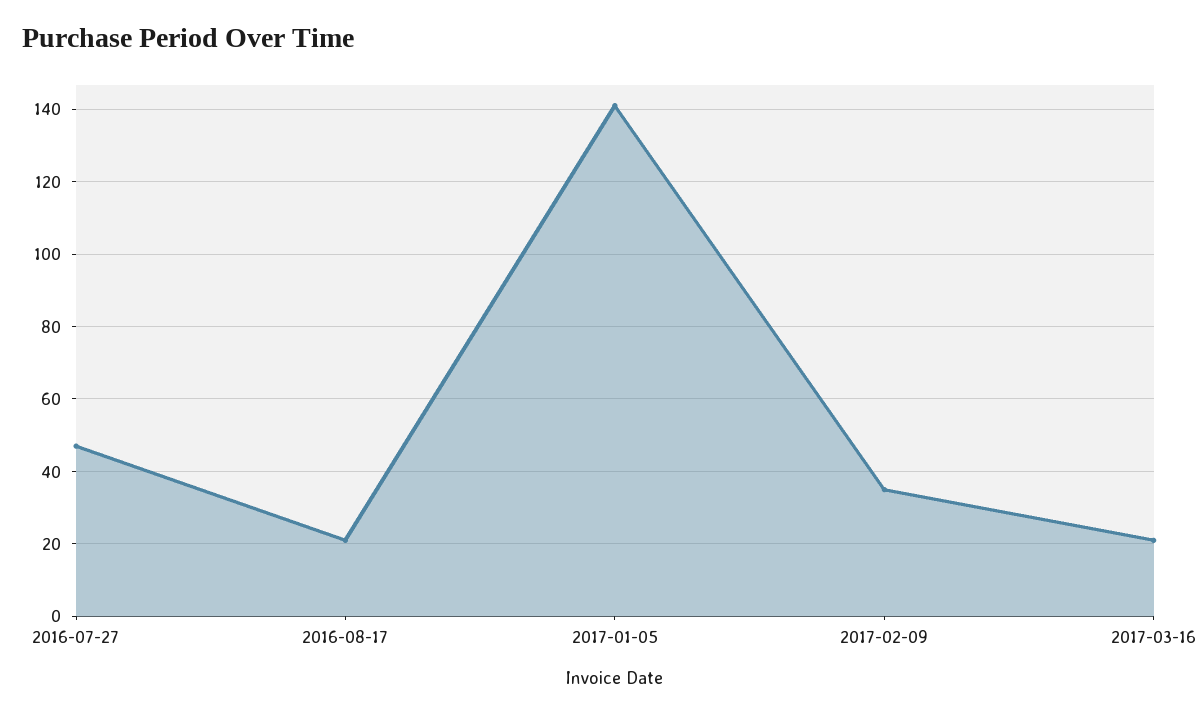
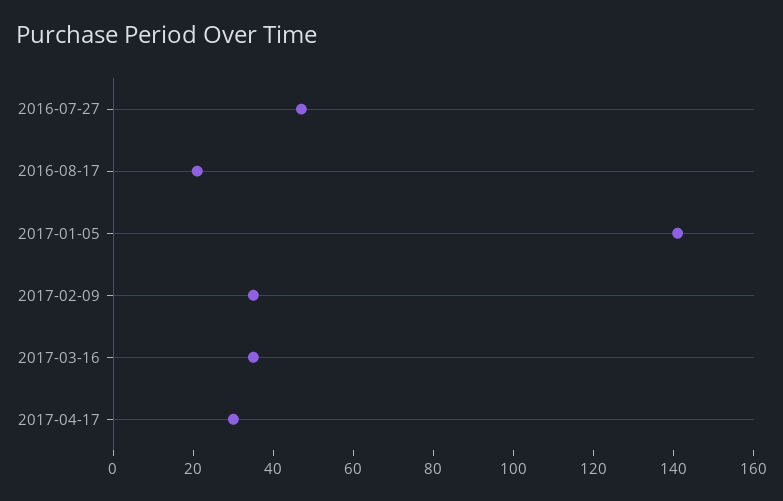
2017-03-16: 20 -> 35
2017-04-17: none -> 30

